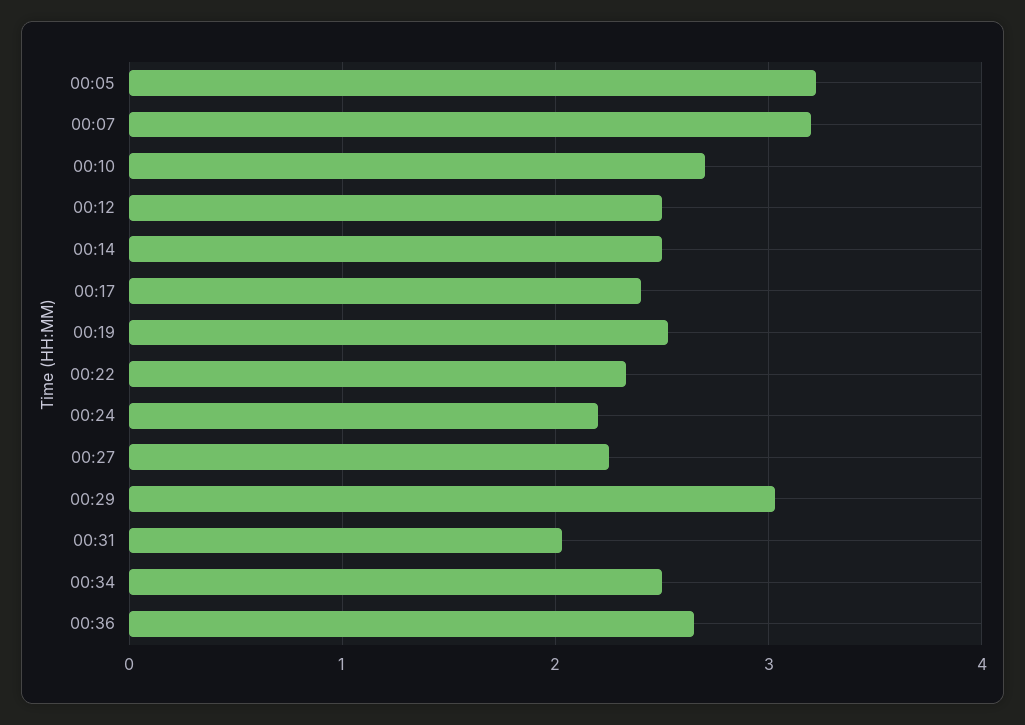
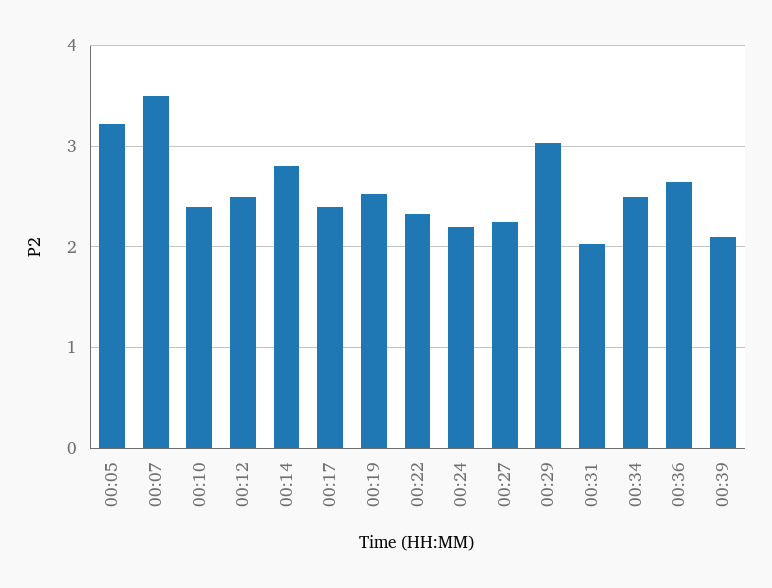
00:07: 3.2 -> 3.5
00:10: 2.7 -> 2.4
00:14: 2.5 -> 2.8
00:39: none -> 2.1

